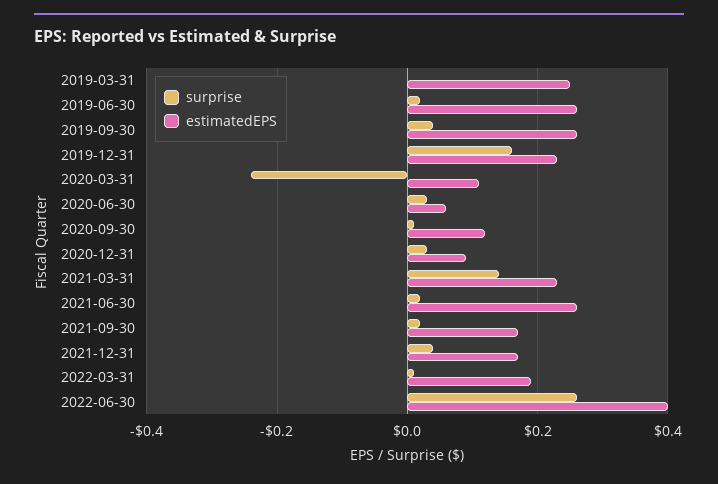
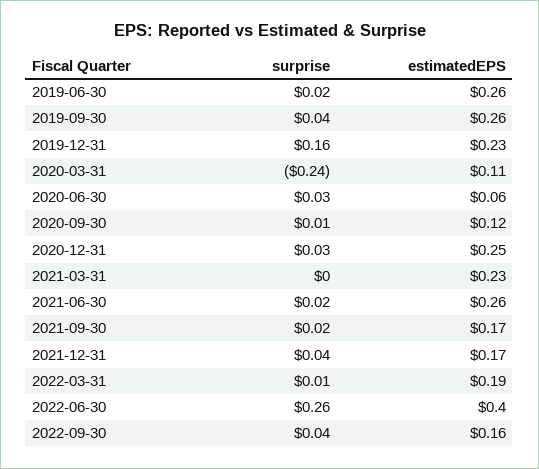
surprise, 2019-03-31: 0 -> none
estimatedEPS, 2019-03-31: 0.25 -> none
estimatedEPS, 2020-12-31: 0.1 -> 0.25
surprise, 2021-03-31: 0.15 -> 0
surprise, 2022-09-30: none -> 0.04
estimatedEPS, 2022-09-30: none -> 0.16

